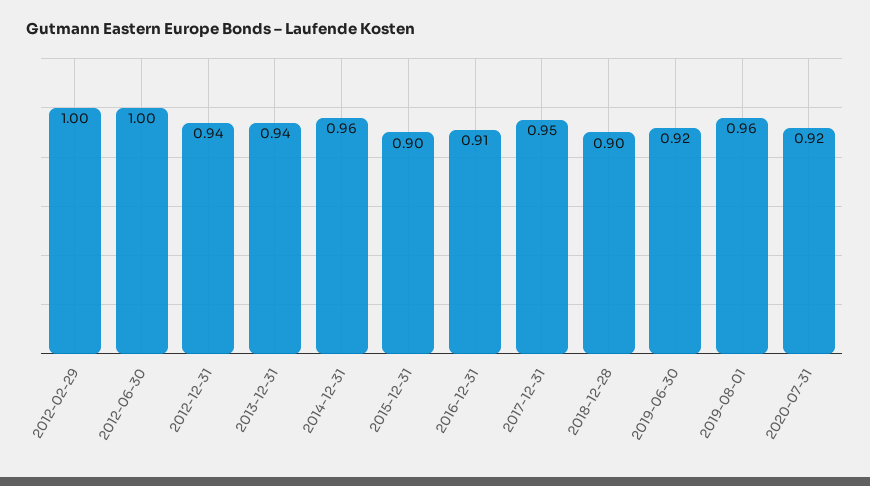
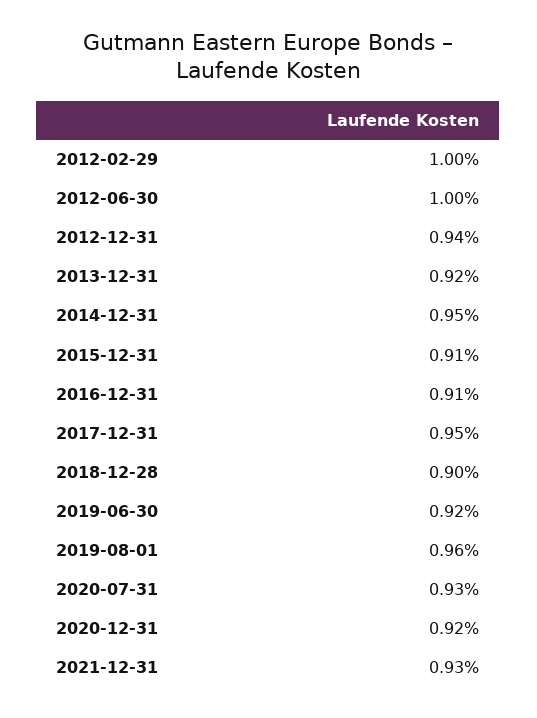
2013-12-31: 0.94 -> 0.92
2014-12-31: 0.96 -> 0.95
2015-12-31: 0.9 -> 0.91
2020-07-31: 0.92 -> 0.93
2020-12-31: none -> 0.92
2021-12-31: none -> 0.93

